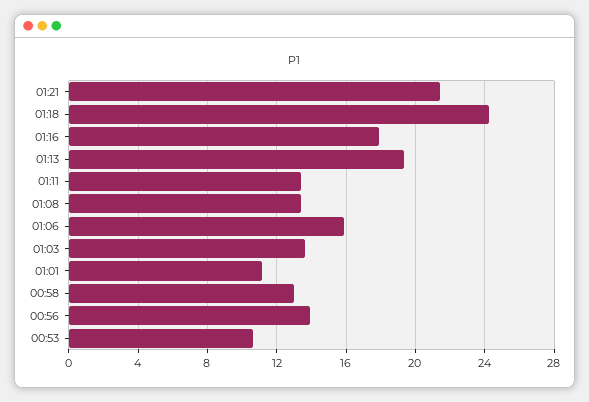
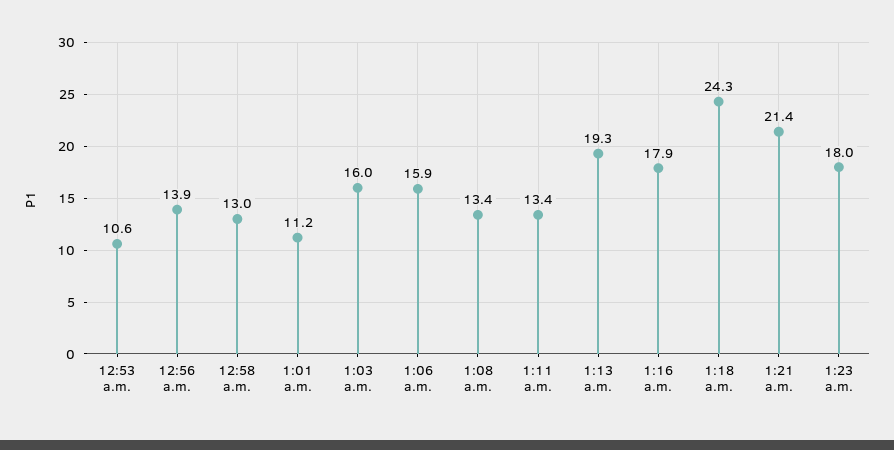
01:03: 13.5 -> 16
1:23 a.m.: none -> 18

